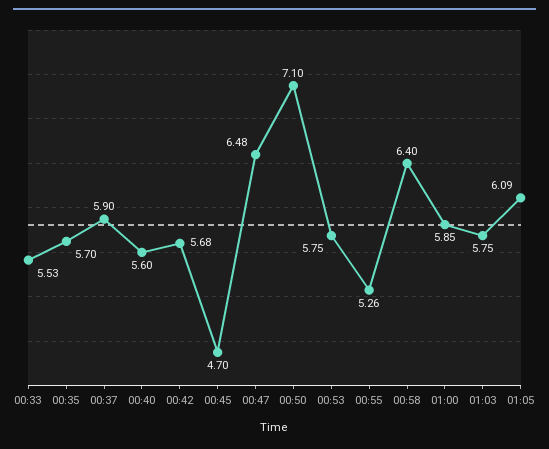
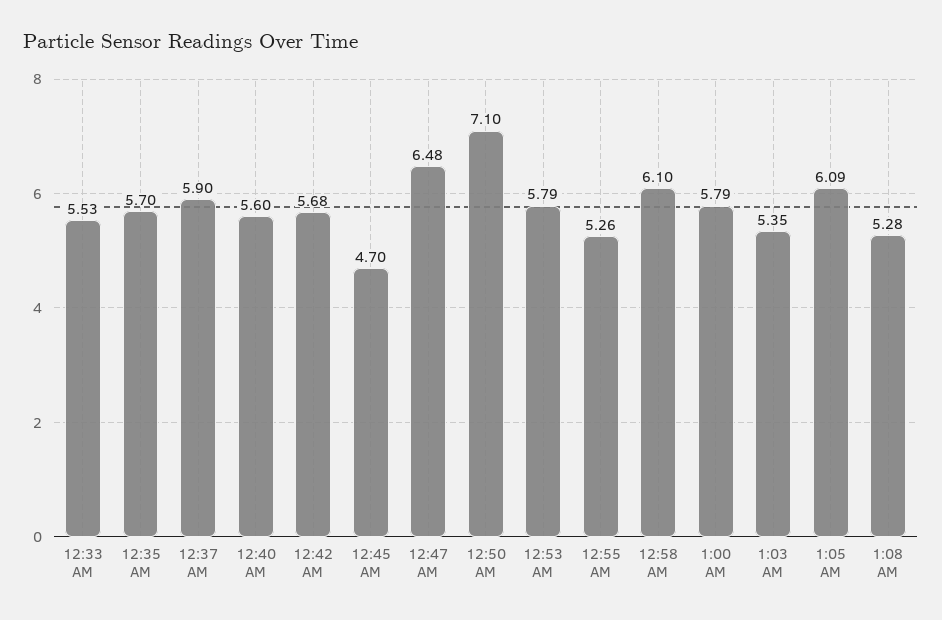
00:53: 5.75 -> 5.79
00:58: 6.4 -> 6.1
01:00: 5.85 -> 5.79
01:03: 5.75 -> 5.35
1:08 AM: none -> 5.28

